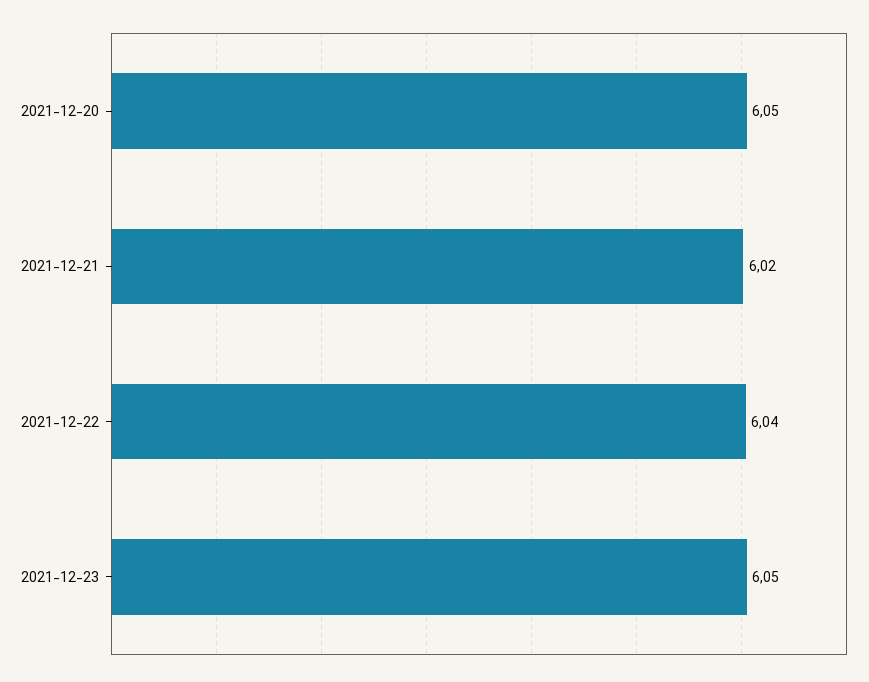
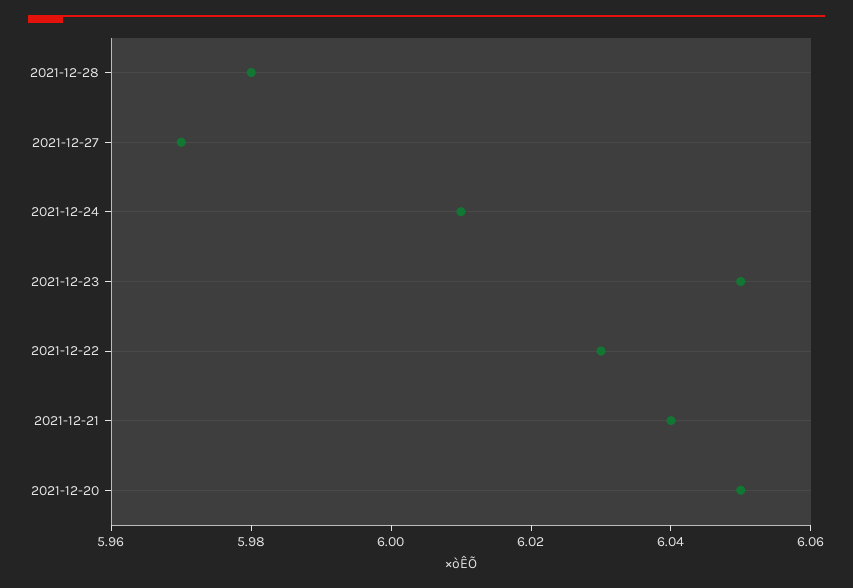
2021-12-21: 6.02 -> 6.04
2021-12-22: 6.04 -> 6.03
2021-12-28: none -> 5.98
2021-12-27: none -> 5.97
2021-12-24: none -> 6.01

